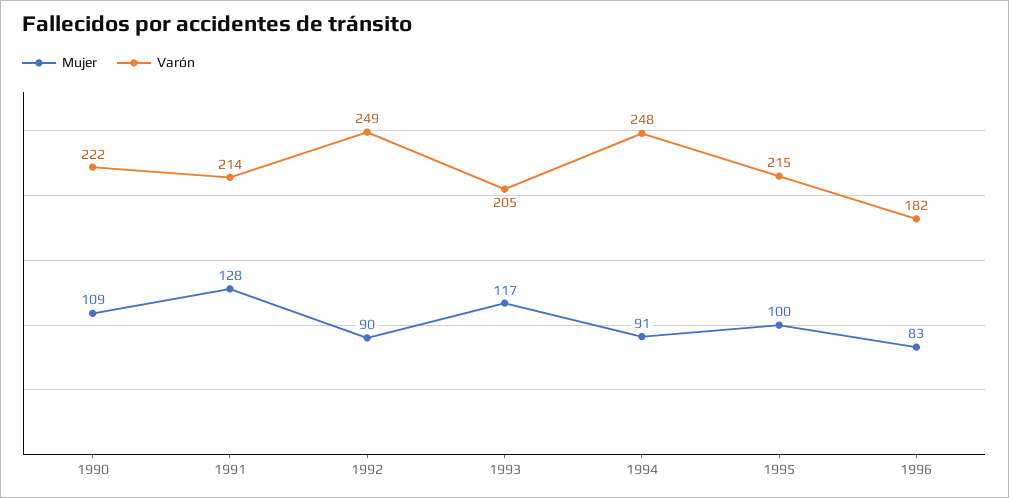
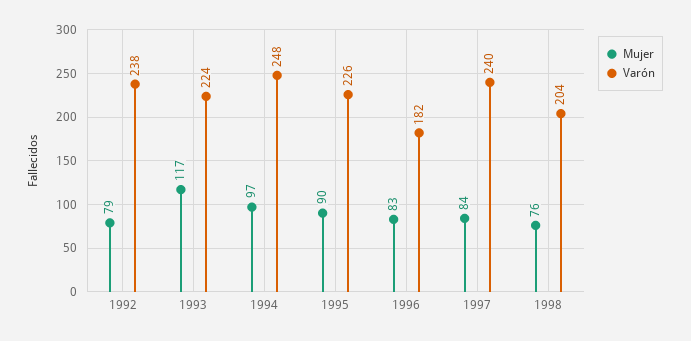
Mujer, 1990: 109 -> none
Varón, 1990: 222 -> none
Mujer, 1991: 128 -> none
Varón, 1991: 214 -> none
Mujer, 1992: 90 -> 79
Varón, 1992: 249 -> 238
Varón, 1993: 205 -> 224
Mujer, 1994: 91 -> 97
Mujer, 1995: 100 -> 90
Varón, 1995: 215 -> 226
Mujer, 1997: none -> 84
Varón, 1997: none -> 240
Mujer, 1998: none -> 76
Varón, 1998: none -> 204

